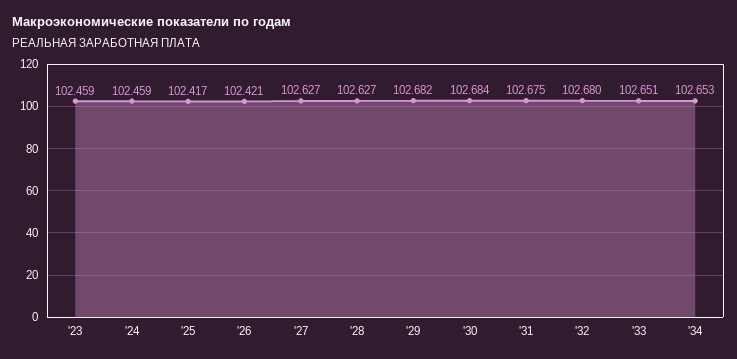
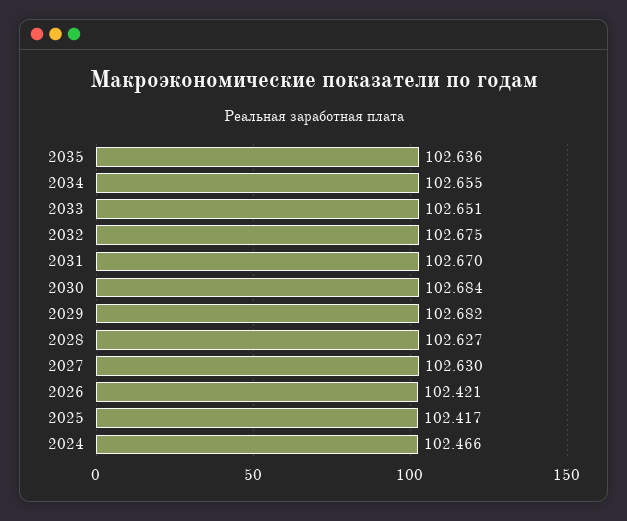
'23: 102.459 -> none
'24: 102.459 -> 102.466
'27: 102.627 -> 102.63
'31: 102.675 -> 102.67
'32: 102.68 -> 102.675
'34: 102.653 -> 102.655
2035: none -> 102.636

